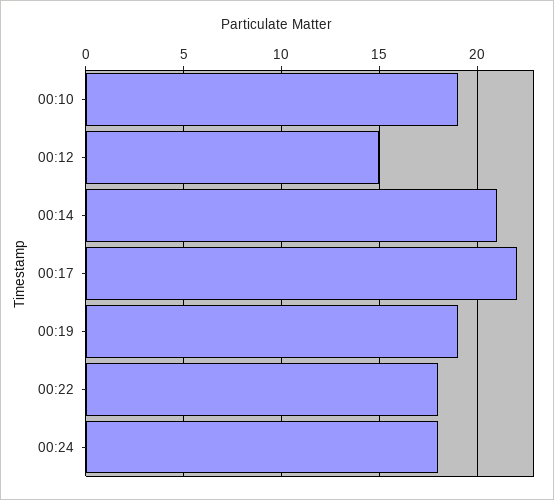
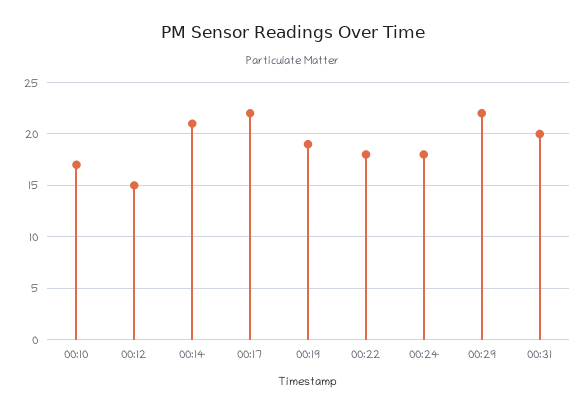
00:10: 19 -> 17
00:29: none -> 22
00:31: none -> 20

